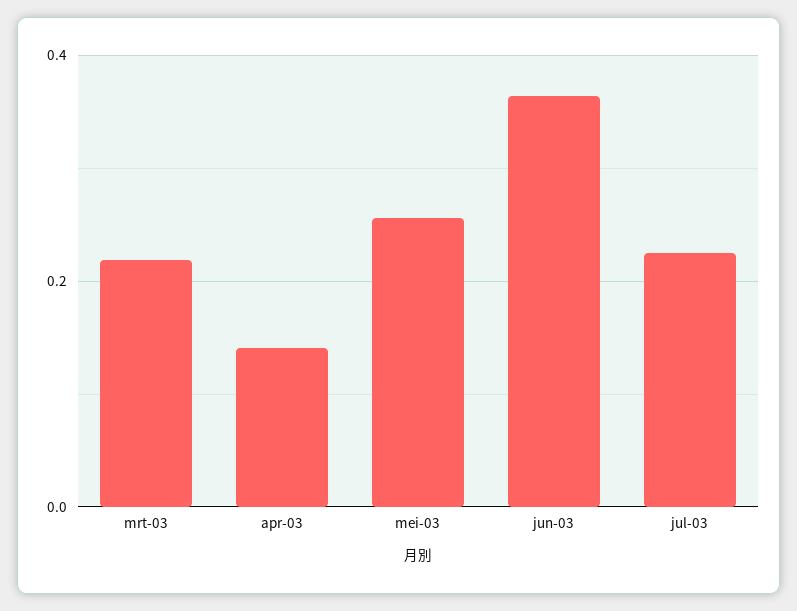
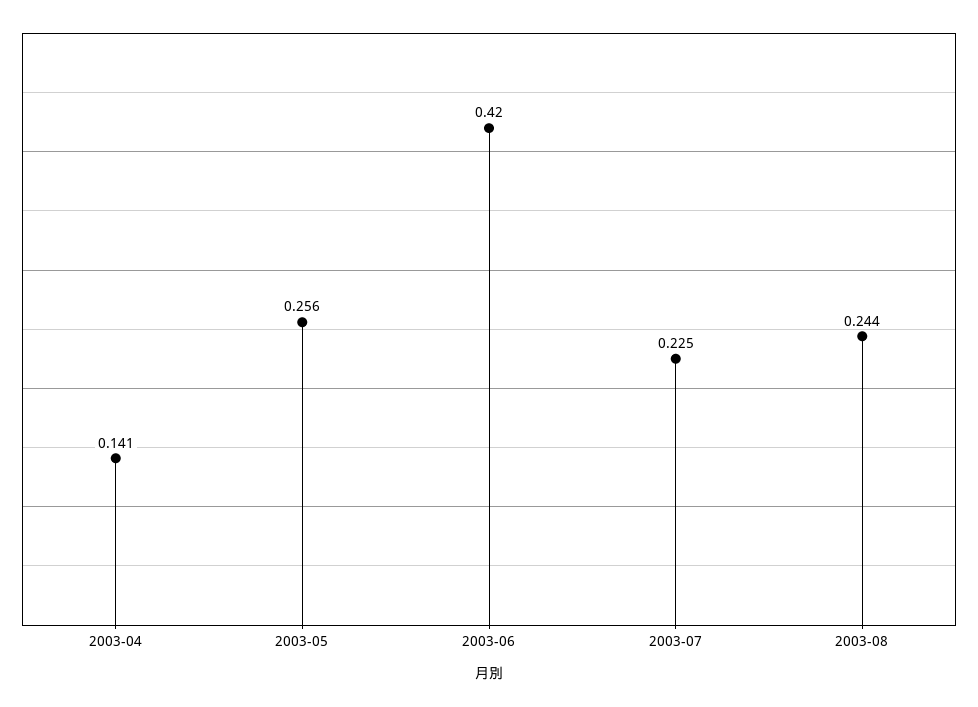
mrt-03: 0.22 -> none
jun-03: 0.36 -> 0.42
2003-08: none -> 0.244

